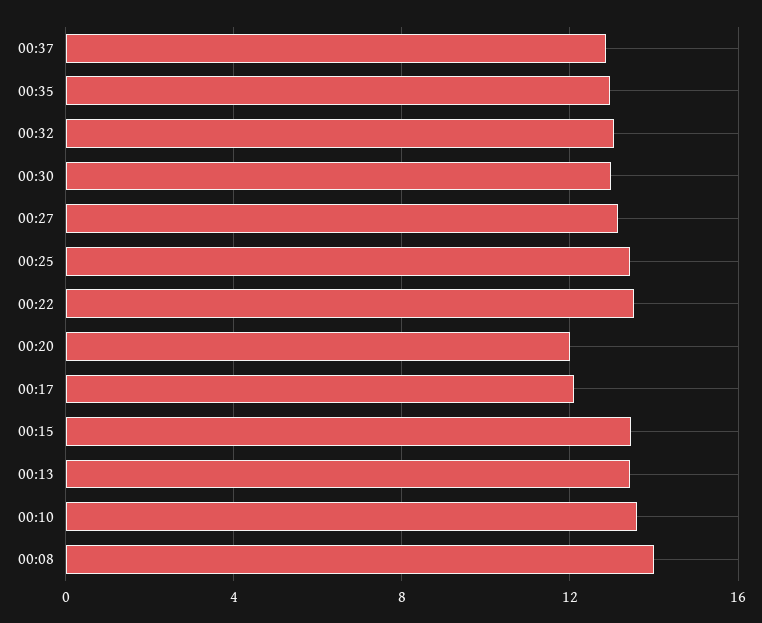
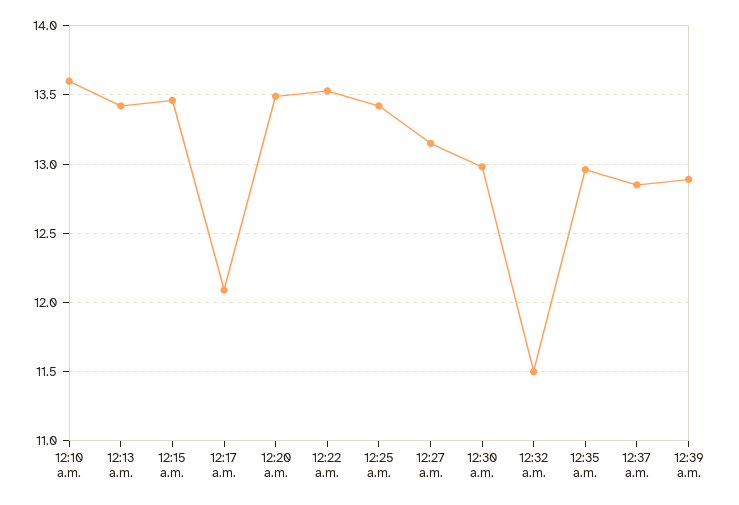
00:32: 13 -> 11.5
00:20: 12 -> 13.5
00:08: 14 -> none
12:39 a.m.: none -> 12.9

